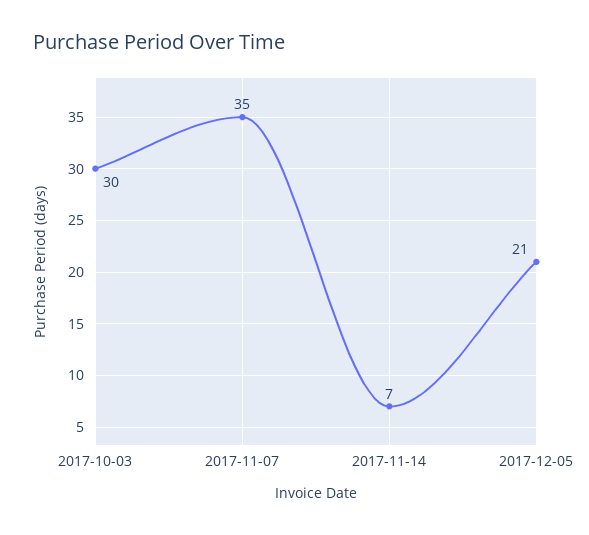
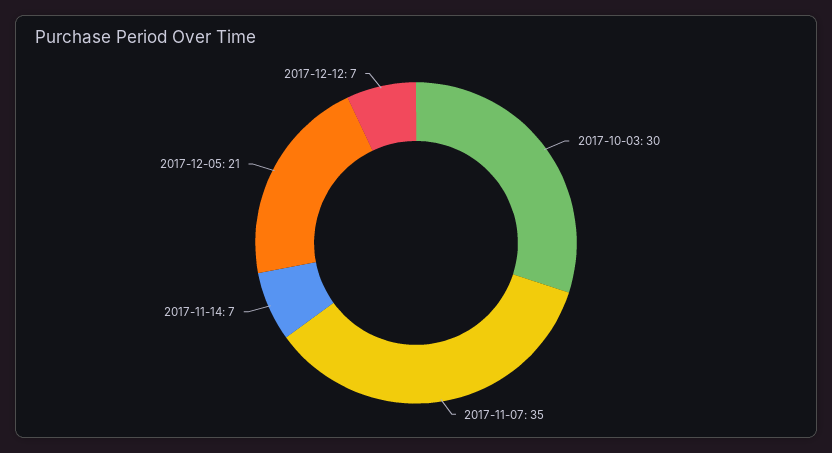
2017-12-12: none -> 7

